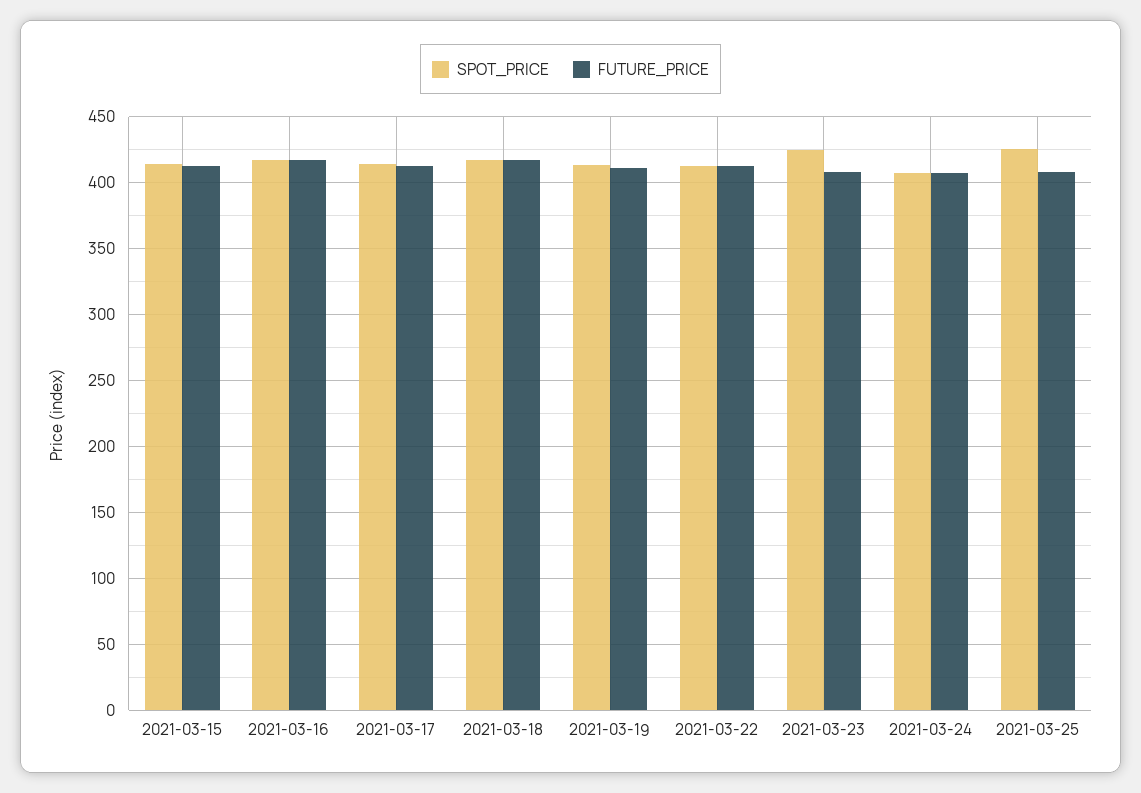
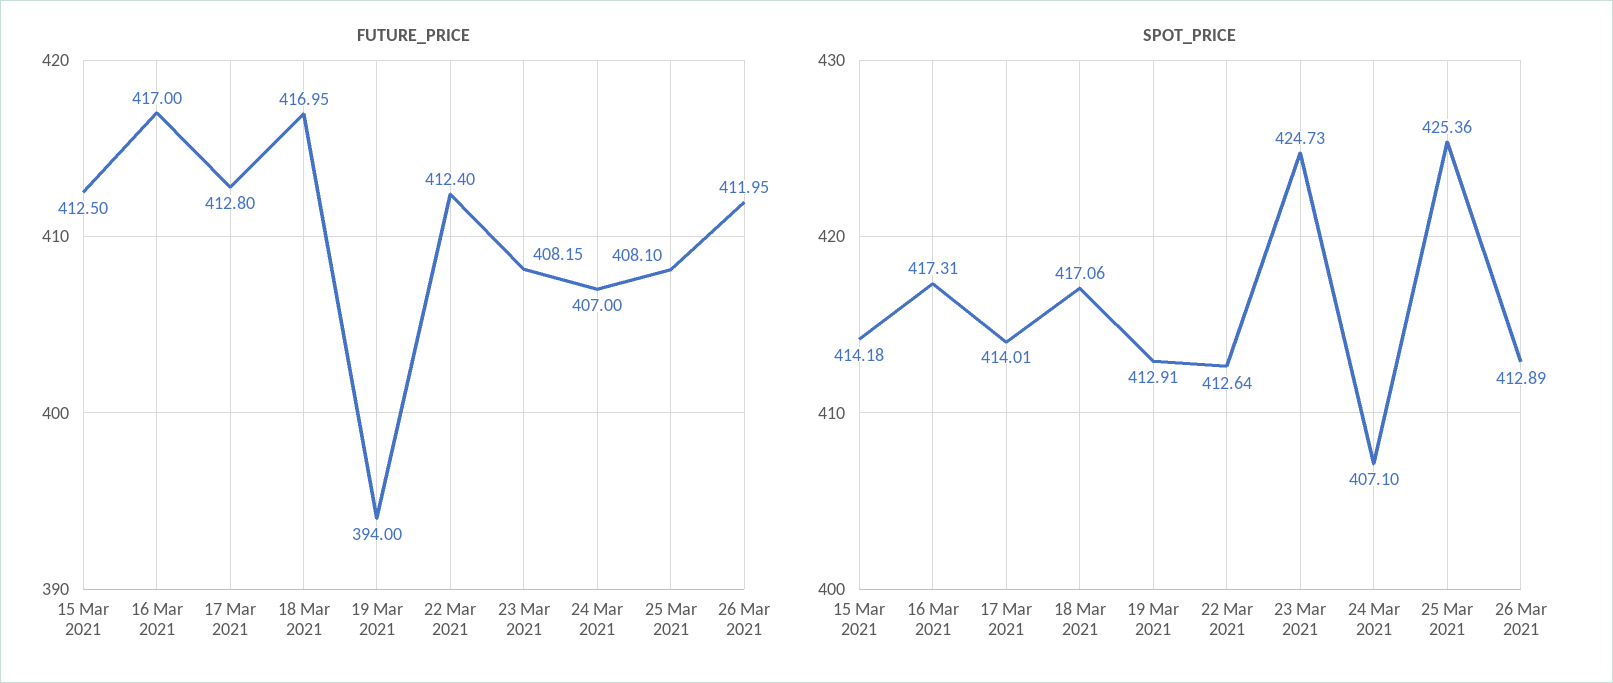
FUTURE_PRICE, 2021-03-19: 410 -> 394
FUTURE_PRICE, 26 Mar 2021: none -> 411.95
SPOT_PRICE, 26 Mar 2021: none -> 412.89

